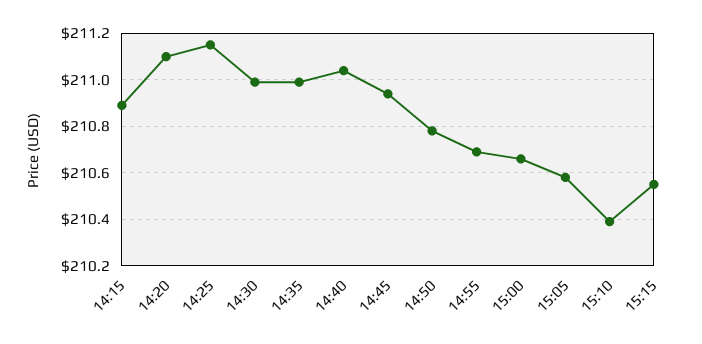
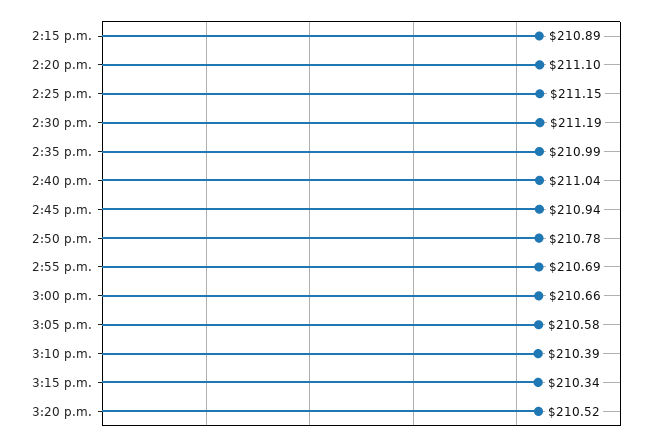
14:30: 211 -> 211.19
15:15: 210.55 -> 210.34
3:20 p.m.: none -> 210.52

